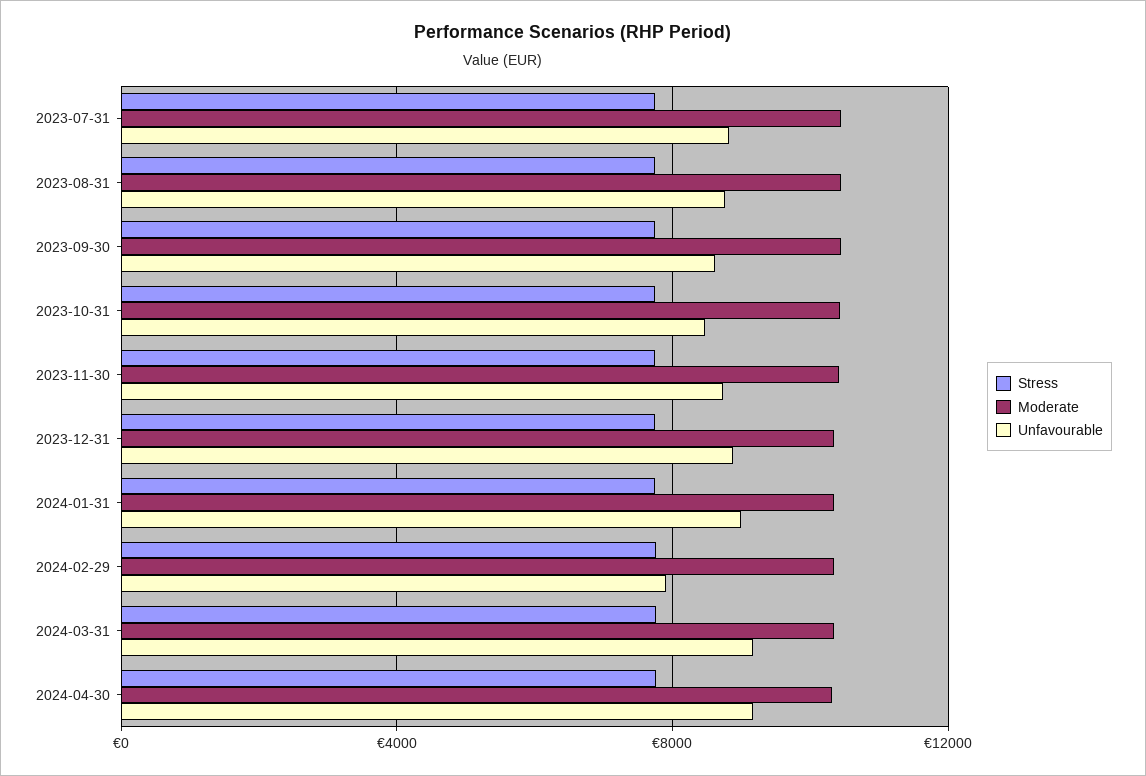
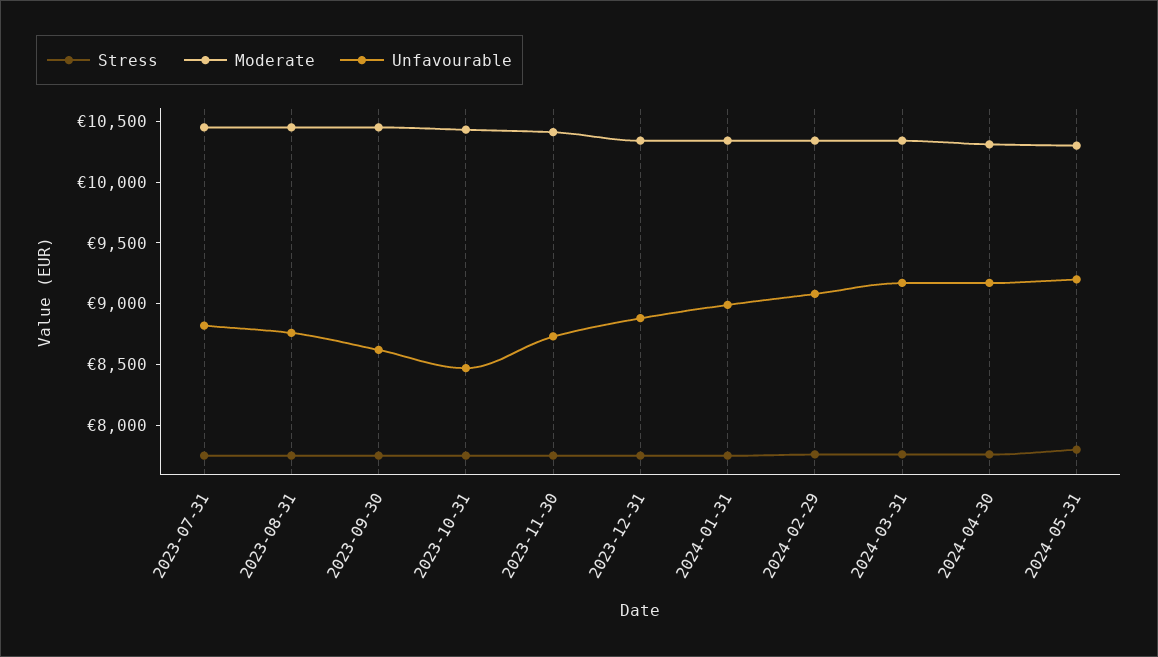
Unfavourable, 2024-02-29: 8000 -> 9100
Stress, 2024-05-31: none -> 7800
Moderate, 2024-05-31: none -> 10300
Unfavourable, 2024-05-31: none -> 9200

